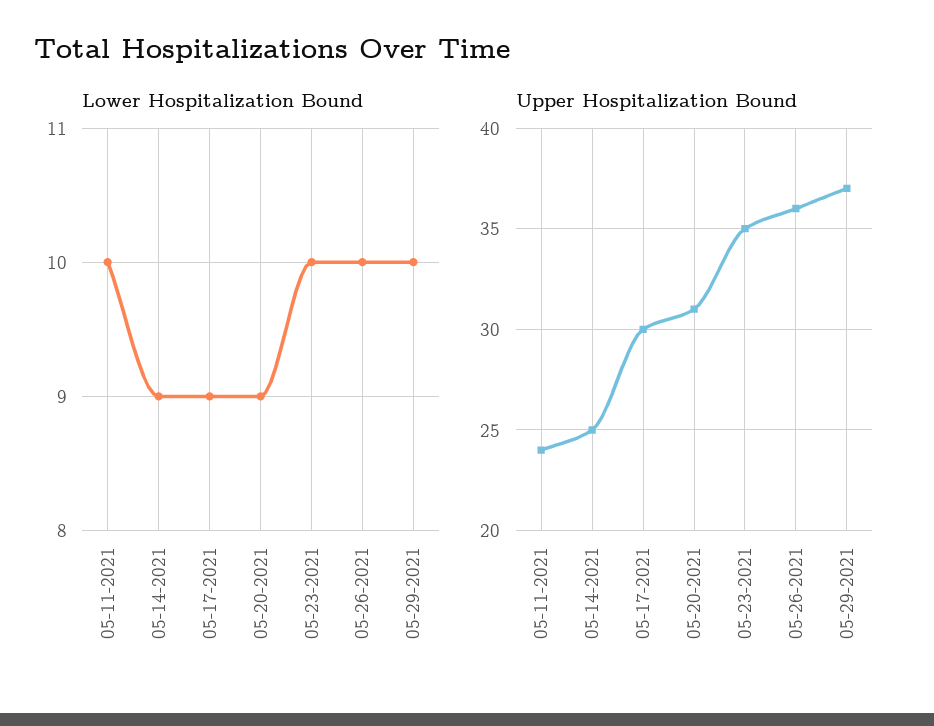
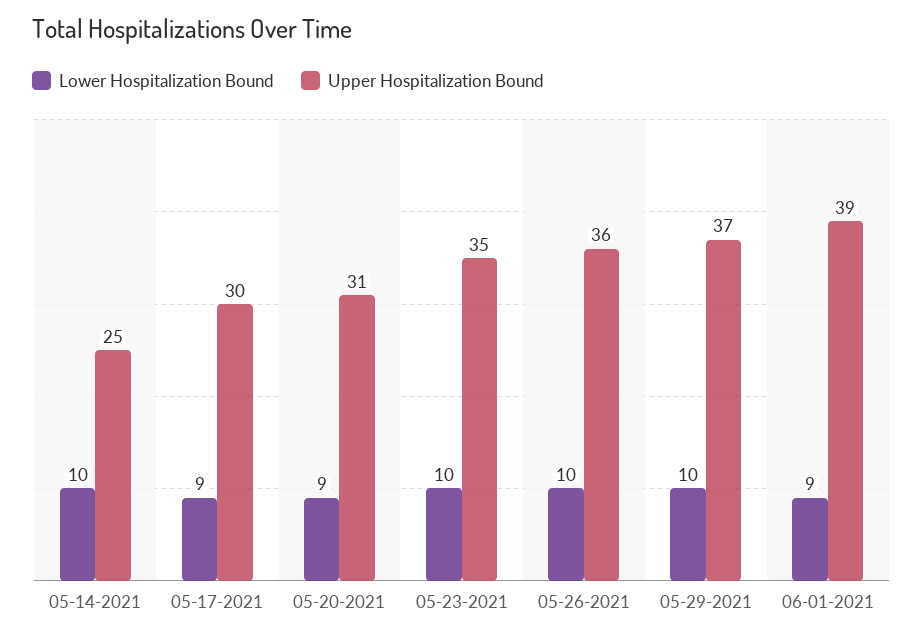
Lower Hospitalization Bound, 05-11-2021: 10 -> none
Lower Hospitalization Bound, 05-14-2021: 9 -> 10
Upper Hospitalization Bound, 05-11-2021: 24 -> none
Lower Hospitalization Bound, 06-01-2021: none -> 9
Upper Hospitalization Bound, 06-01-2021: none -> 39

